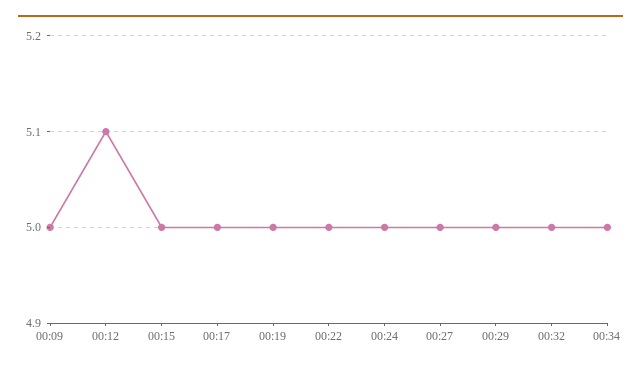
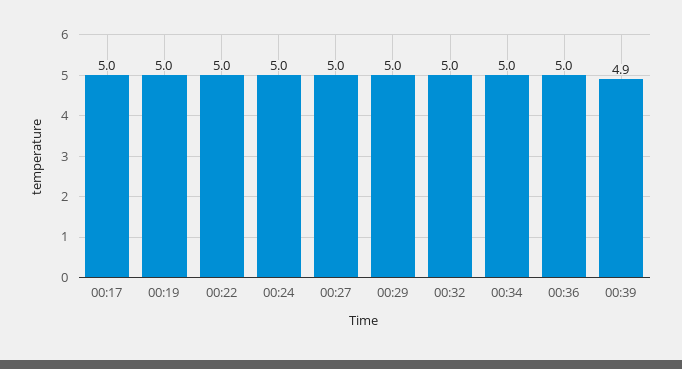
00:09: 5 -> none
00:12: 5.1 -> none
00:15: 5 -> none
00:36: none -> 5
00:39: none -> 4.9

